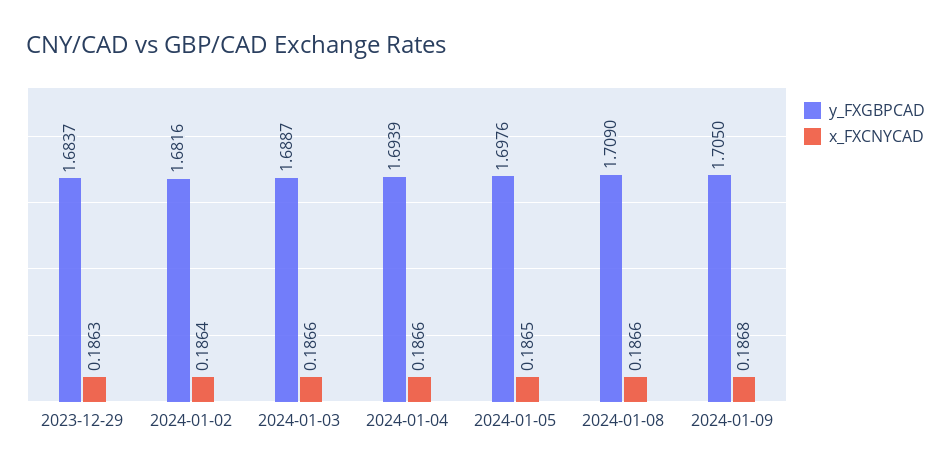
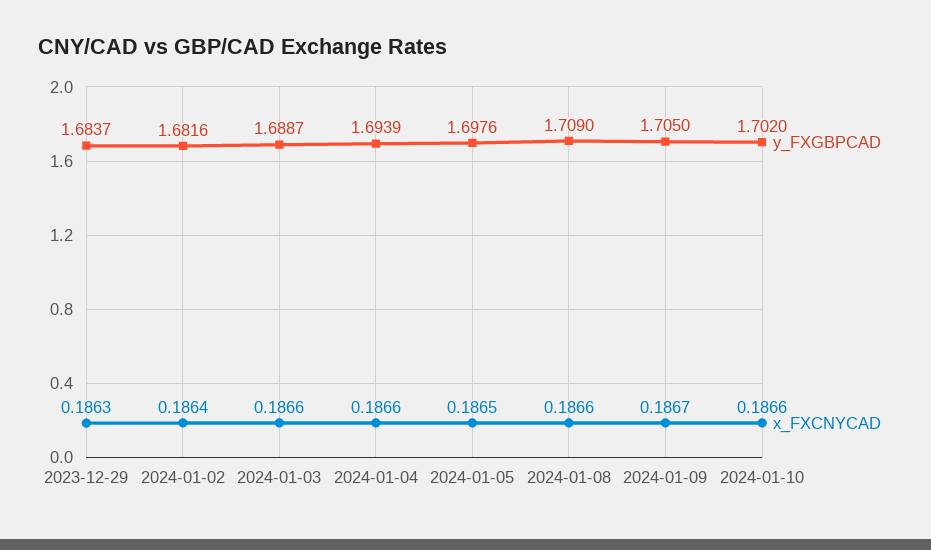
x_FXCNYCAD, 2024-01-09: 0.1868 -> 0.1867
y_FXGBPCAD, 2024-01-10: none -> 1.702
x_FXCNYCAD, 2024-01-10: none -> 0.1866

